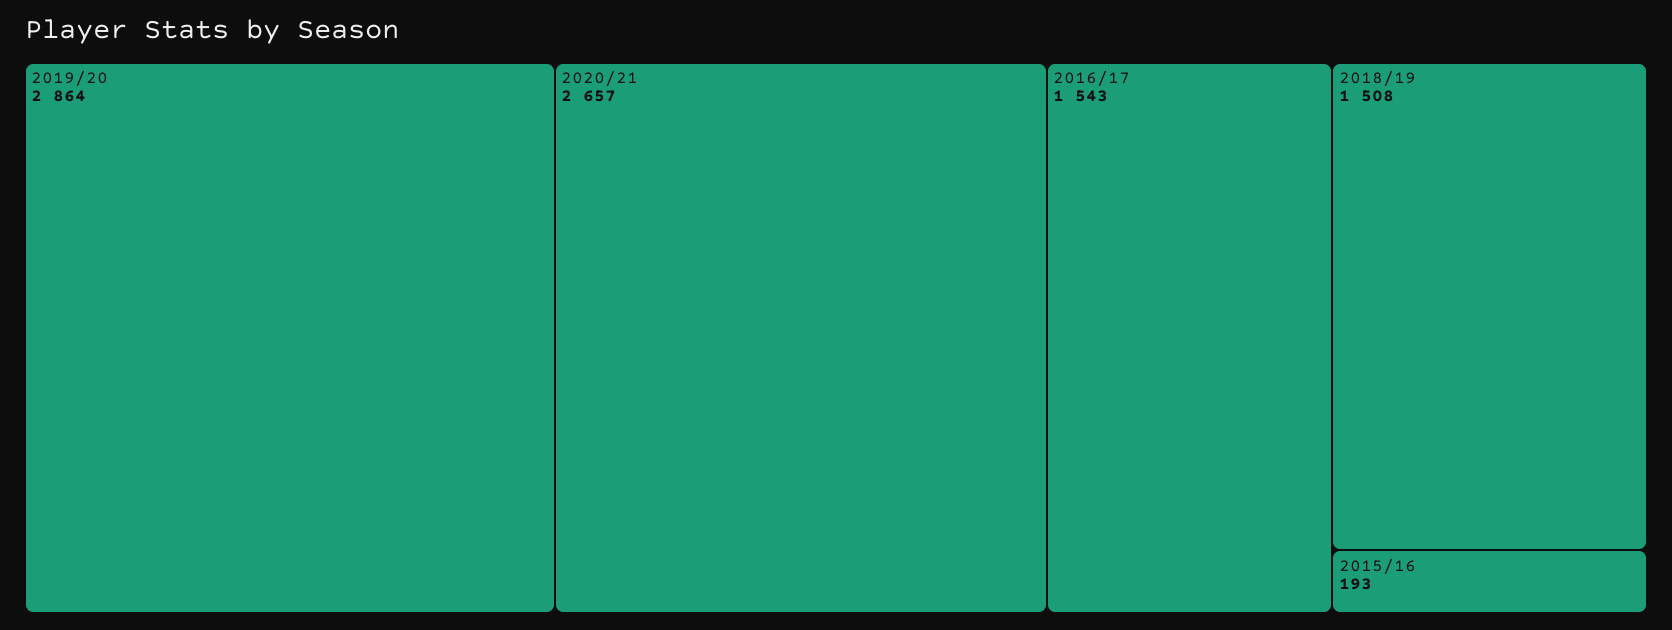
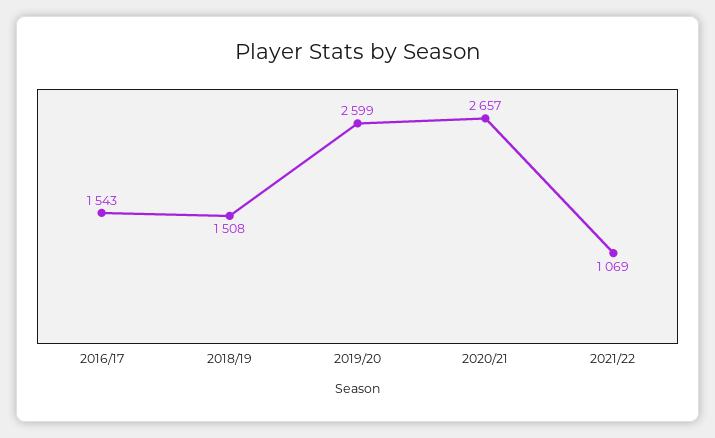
2019/20: 2864 -> 2599
2015/16: 193 -> none
2021/22: none -> 1069

